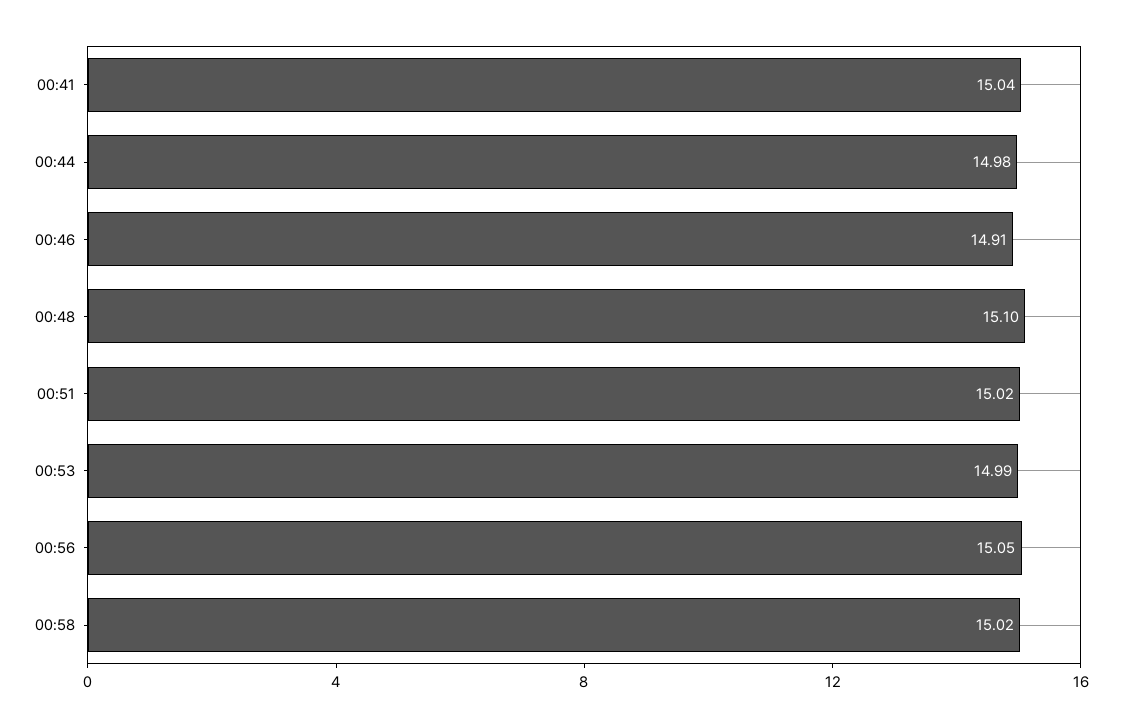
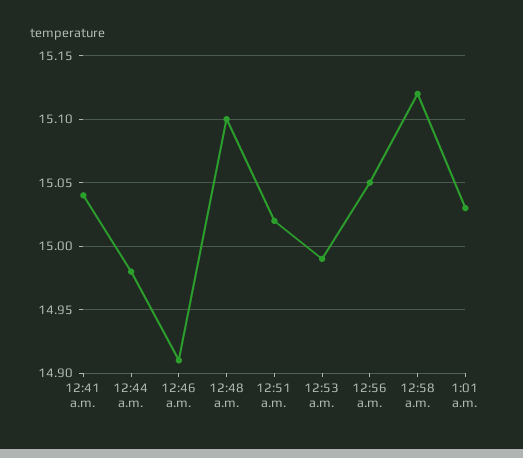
00:58: 15.02 -> 15.12
1:01 a.m.: none -> 15.03

